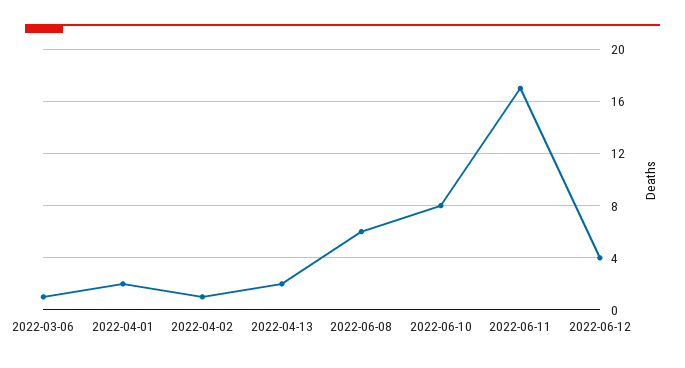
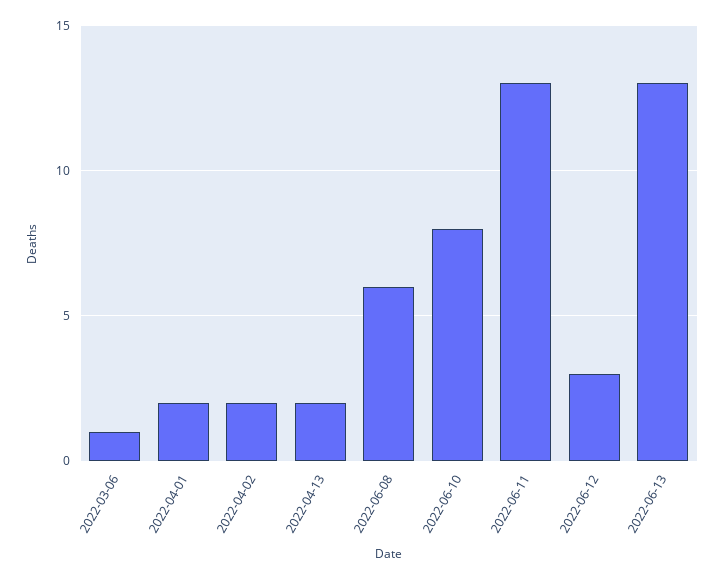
2022-04-02: 1 -> 2
2022-06-11: 17 -> 13
2022-06-12: 4 -> 3
2022-06-13: none -> 13

